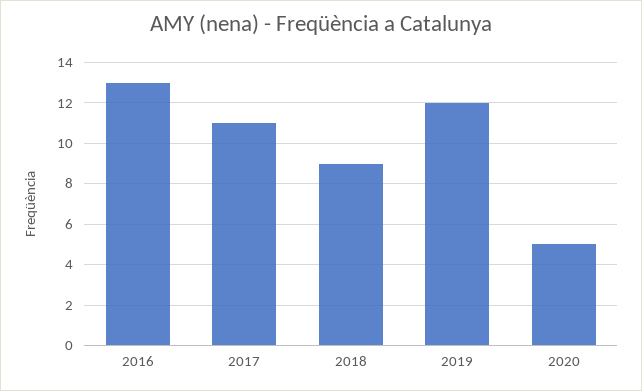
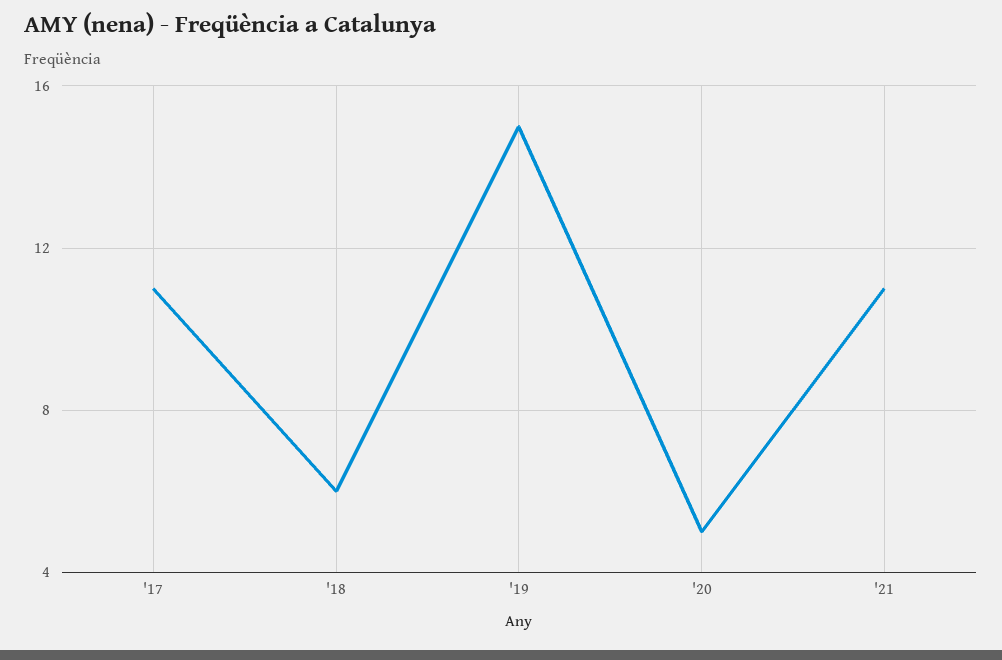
2016: 13 -> none
2018: 9 -> 6
2019: 12 -> 15
'21: none -> 11

